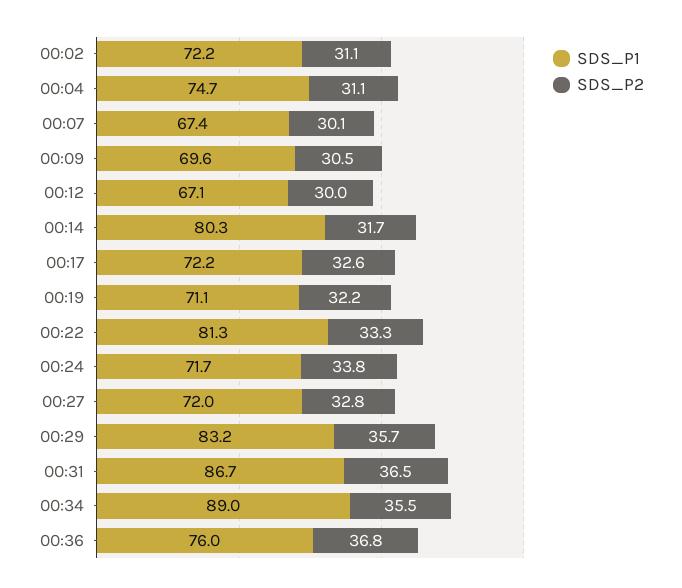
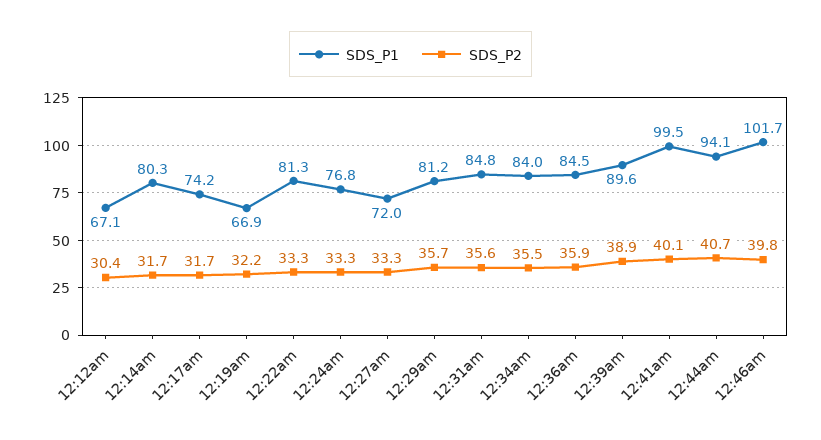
SDS_P1, 00:02: 72.2 -> none
SDS_P2, 00:02: 31.1 -> none
SDS_P1, 00:04: 74.7 -> none
SDS_P2, 00:04: 31.1 -> none
SDS_P1, 00:07: 67.4 -> none
SDS_P2, 00:07: 30.1 -> none
SDS_P1, 00:09: 69.6 -> none
SDS_P2, 00:09: 30.5 -> none
SDS_P2, 00:12: 30 -> 30.4
SDS_P1, 00:17: 72.2 -> 74.2
SDS_P2, 00:17: 32.6 -> 31.7
SDS_P1, 00:19: 71.1 -> 66.9
SDS_P1, 00:24: 71.7 -> 76.8
SDS_P2, 00:24: 33.8 -> 33.3
SDS_P2, 00:27: 32.8 -> 33.3
SDS_P1, 00:29: 83.2 -> 81.2
SDS_P1, 00:31: 86.7 -> 84.8
SDS_P2, 00:31: 36.5 -> 35.6
SDS_P1, 00:34: 89 -> 84
SDS_P1, 00:36: 76 -> 84.5
SDS_P2, 00:36: 36.8 -> 35.9
SDS_P1, 12:39am: none -> 89.6
SDS_P2, 12:39am: none -> 38.9
SDS_P1, 12:41am: none -> 99.5
SDS_P2, 12:41am: none -> 40.1
SDS_P1, 12:44am: none -> 94.1
SDS_P2, 12:44am: none -> 40.7
SDS_P1, 12:46am: none -> 101.7
SDS_P2, 12:46am: none -> 39.8

